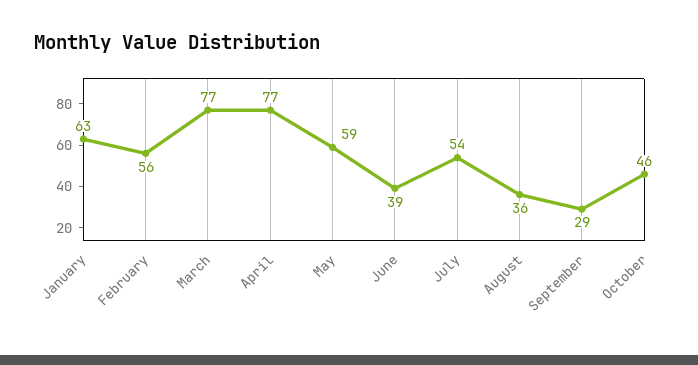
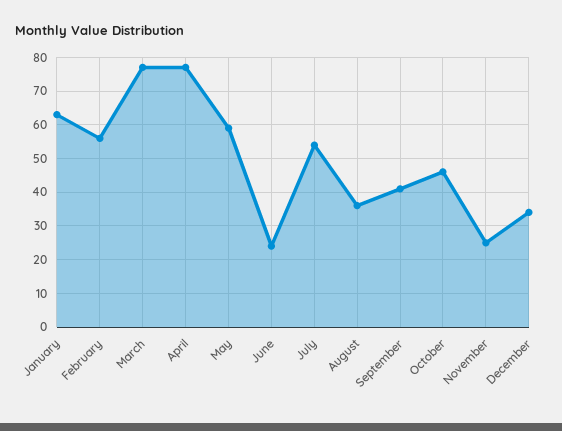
June: 39 -> 25
September: 29 -> 40
November: none -> 25
December: none -> 35

